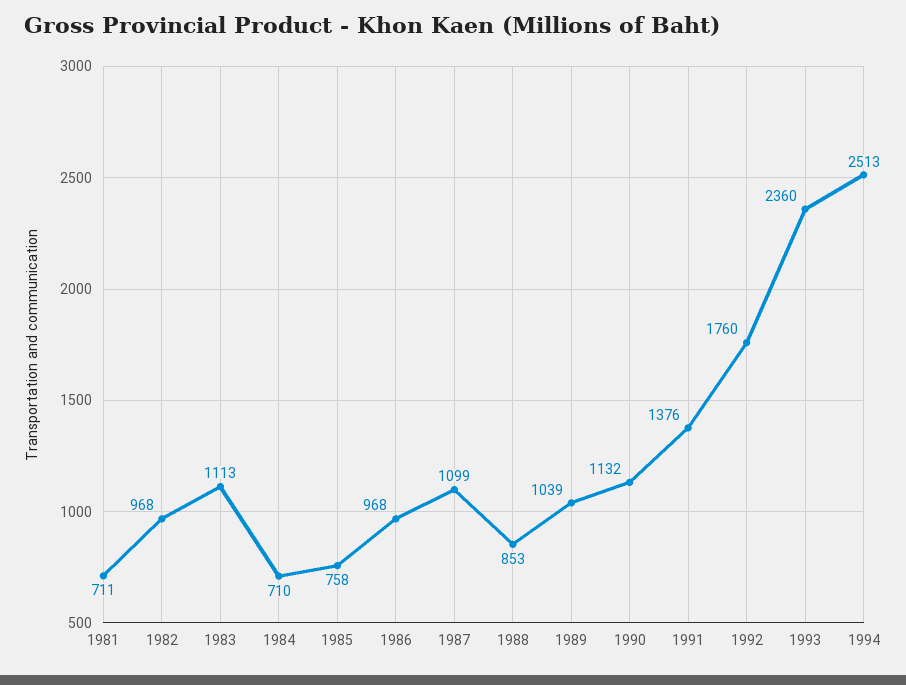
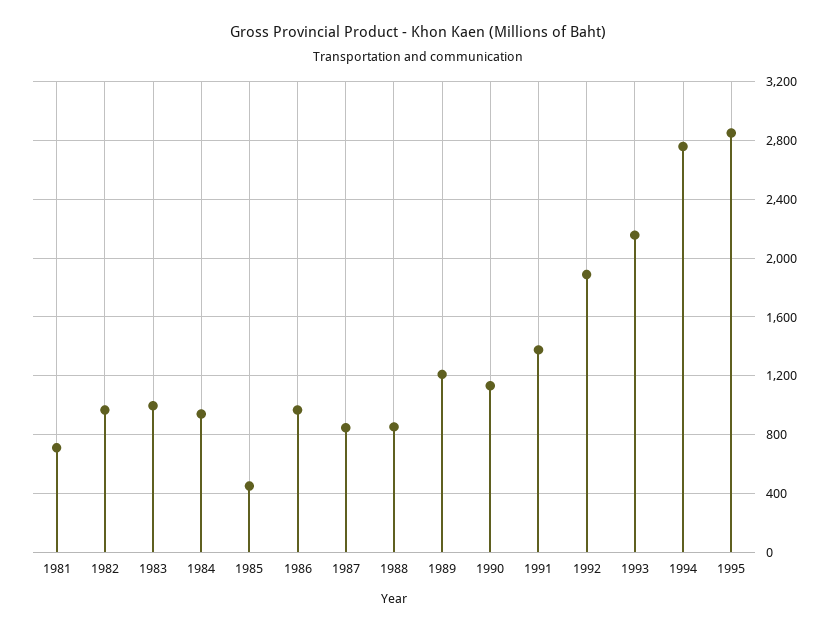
1983: 1113 -> 1000
1984: 710 -> 950
1985: 758 -> 450
1987: 1099 -> 850
1989: 1039 -> 1200
1992: 1760 -> 1900
1993: 2360 -> 2150
1994: 2513 -> 2750
1995: none -> 2850

